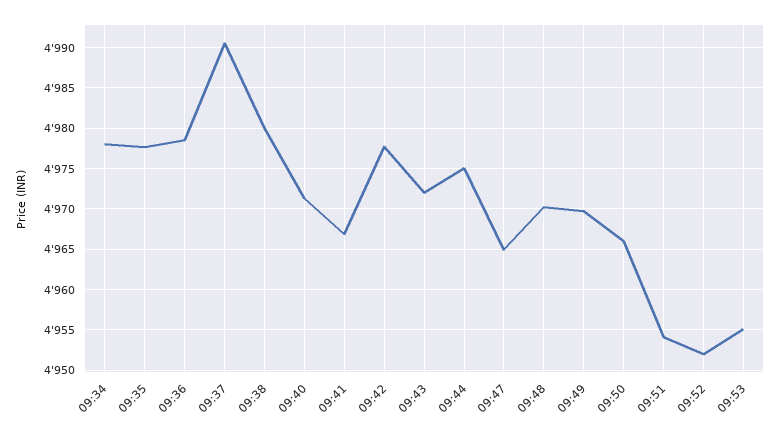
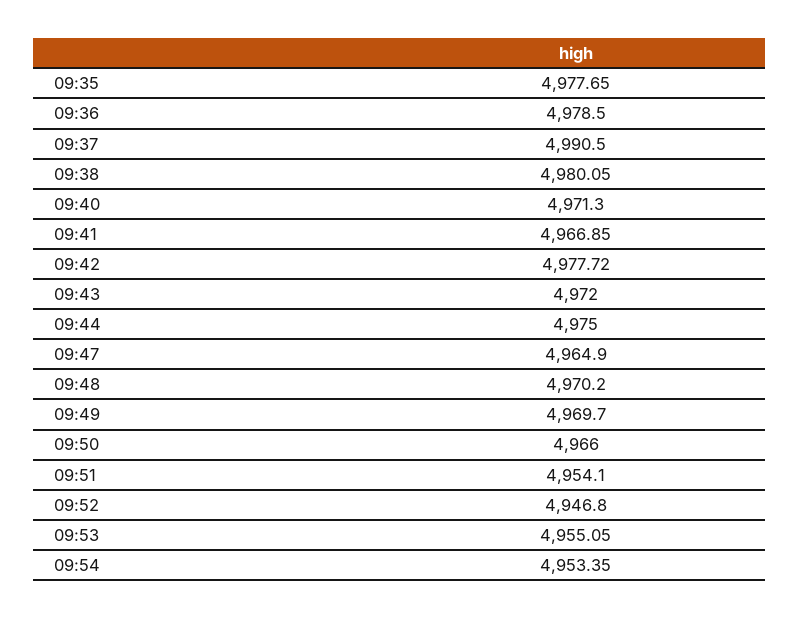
09:34: 4978 -> none
09:52: 4952 -> 4946.8
09:54: none -> 4953.35

